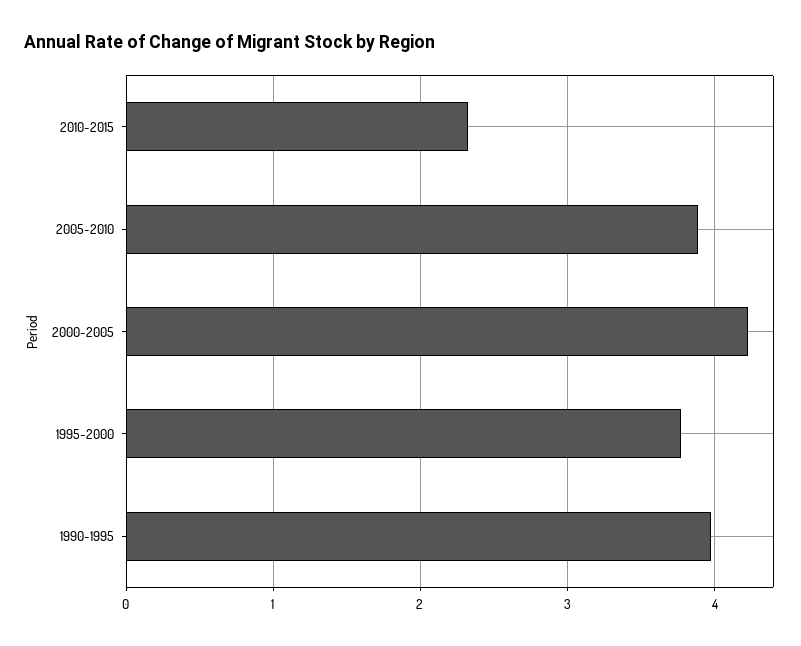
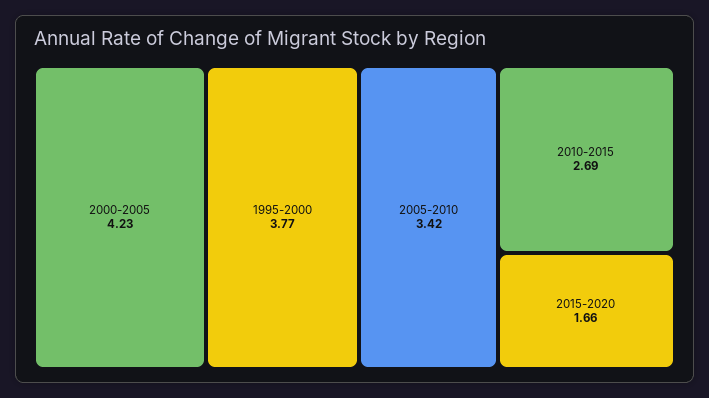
2010-2015: 2.3 -> 2.69
2005-2010: 3.9 -> 3.42
1990-1995: 4 -> none
2015-2020: none -> 1.66

